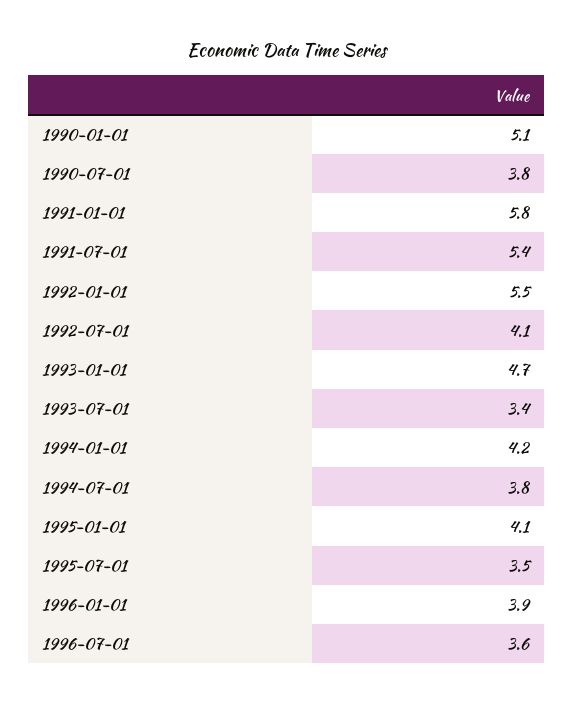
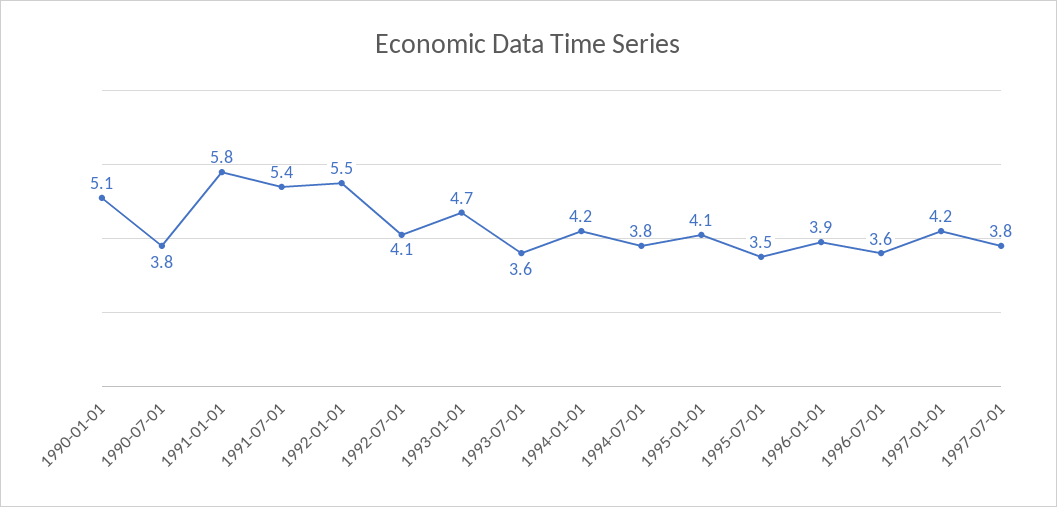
1993-07-01: 3.4 -> 3.6
1997-01-01: none -> 4.2
1997-07-01: none -> 3.8

